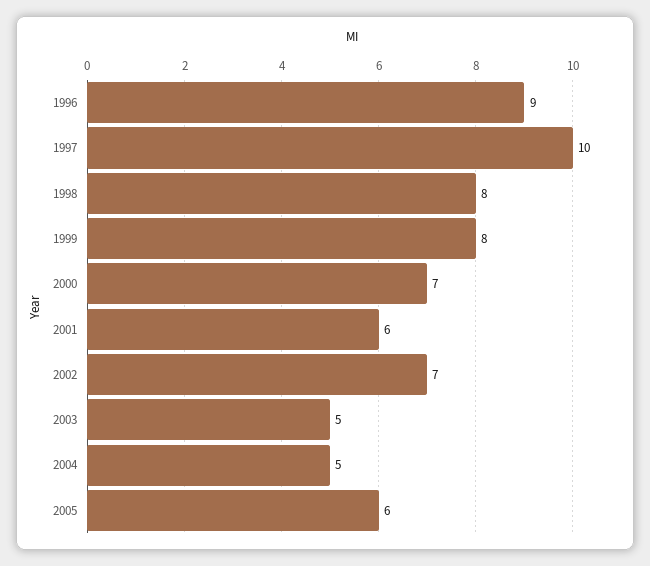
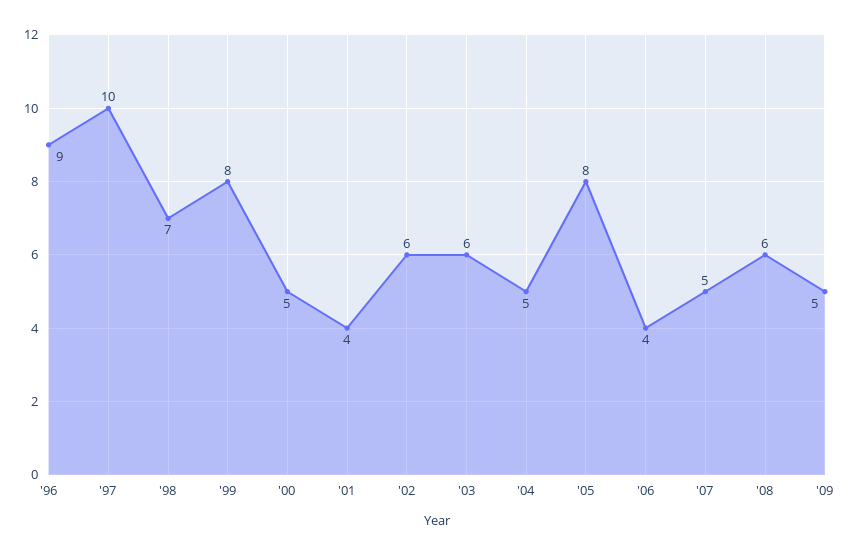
1998: 8 -> 7
2000: 7 -> 5
2001: 6 -> 4
2002: 7 -> 6
2003: 5 -> 6
2005: 6 -> 8
'06: none -> 4
'07: none -> 5
'08: none -> 6
'09: none -> 5

